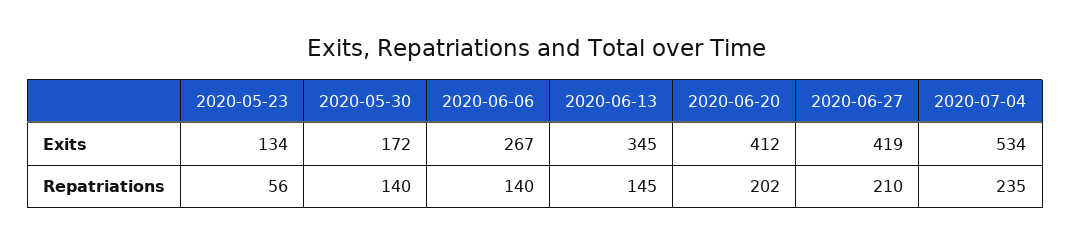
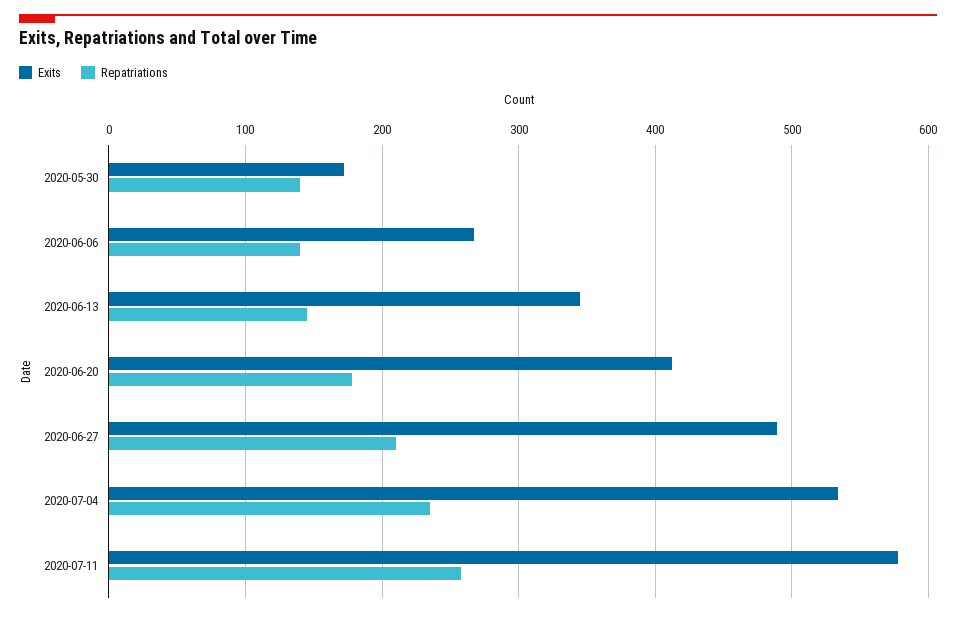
Exits, 2020-05-23: 134 -> none
Exits, 2020-06-27: 419 -> 490
Repatriations, 2020-05-23: 56 -> none
Repatriations, 2020-06-20: 202 -> 180
Exits, 2020-07-11: none -> 580
Repatriations, 2020-07-11: none -> 260

